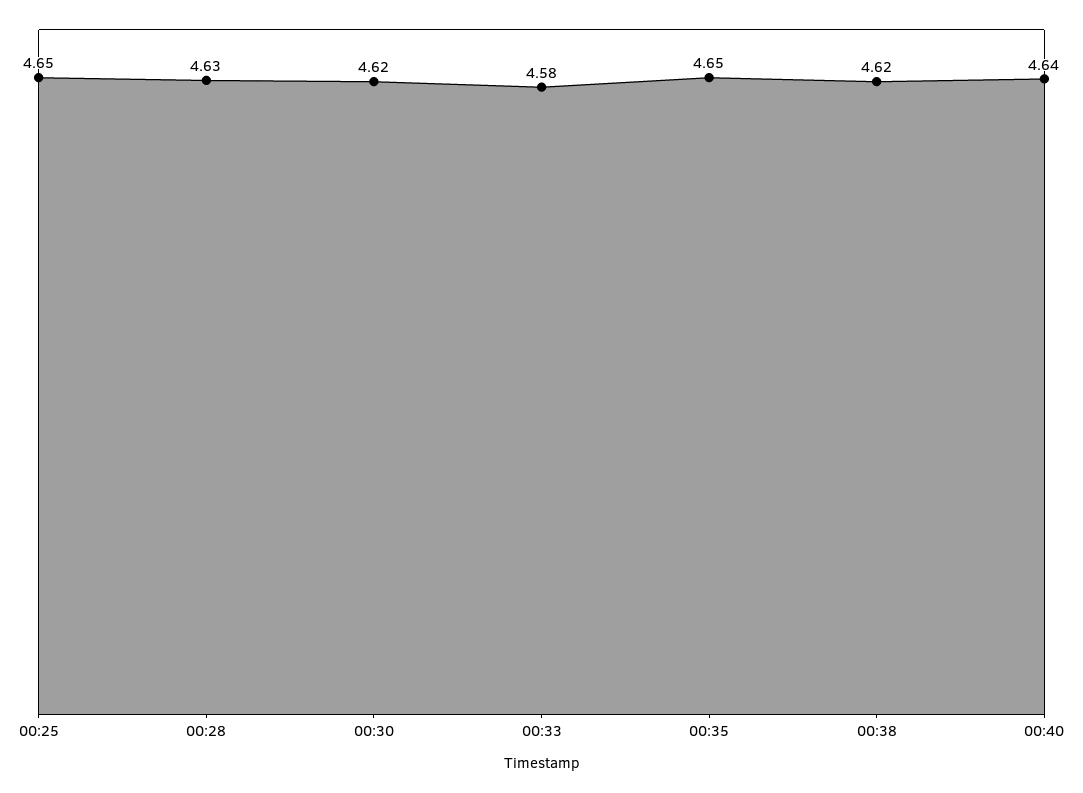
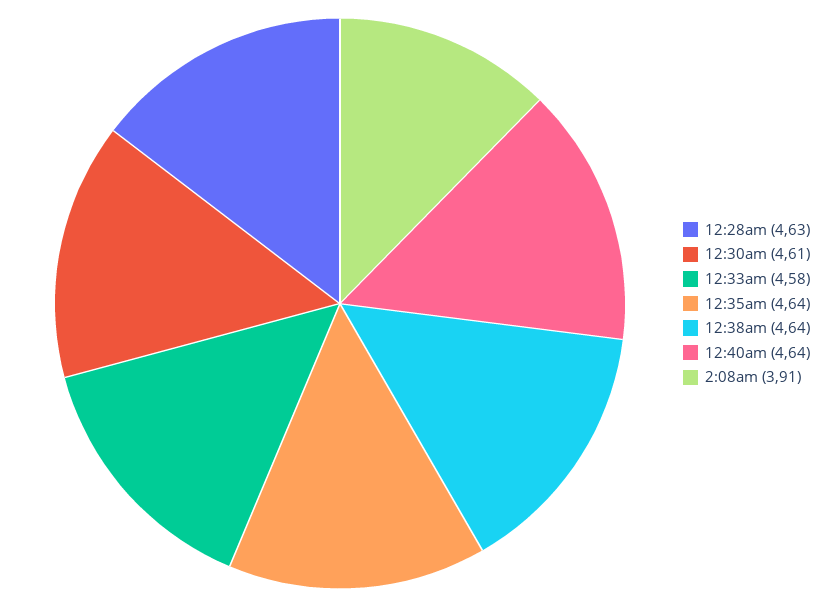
00:25: 4.65 -> none
00:30: 4.62 -> 4.61
00:35: 4.65 -> 4.64
00:38: 4.62 -> 4.64
2:08am: none -> 3.91

